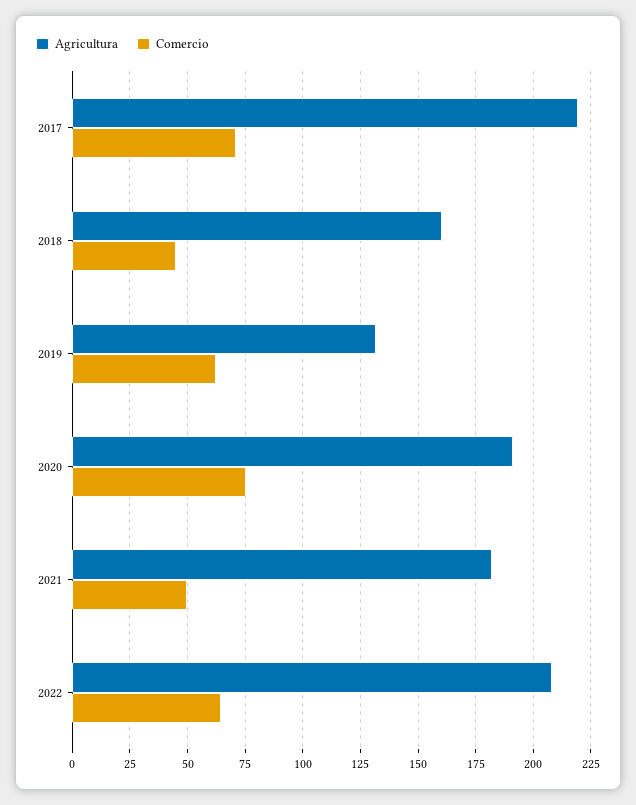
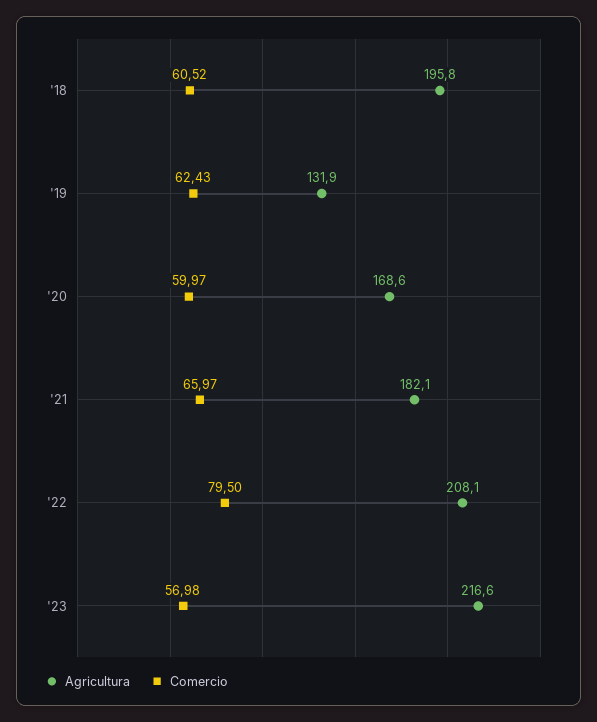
Agricultura, 2017: 220 -> none
Comercio, 2017: 70 -> none
Agricultura, 2018: 160 -> 195.8
Comercio, 2018: 45 -> 60.52
Agricultura, 2020: 190 -> 168.6
Comercio, 2020: 75 -> 59.97
Comercio, 2021: 50 -> 65.97
Comercio, 2022: 65 -> 79.5
Agricultura, '23: none -> 216.6
Comercio, '23: none -> 56.98

